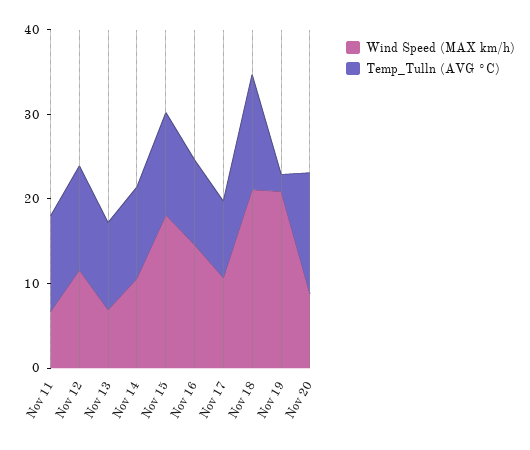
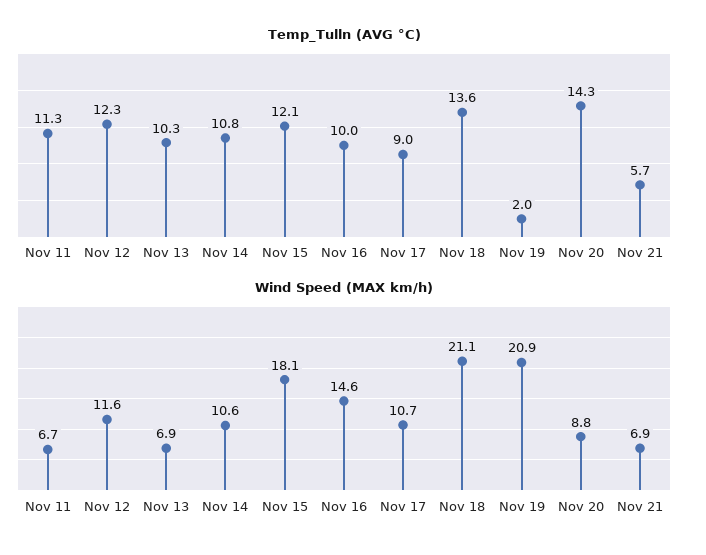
Temp_Tulln (AVG °C), Nov 21: none -> 5.7
Wind Speed (MAX km/h), Nov 21: none -> 6.9

